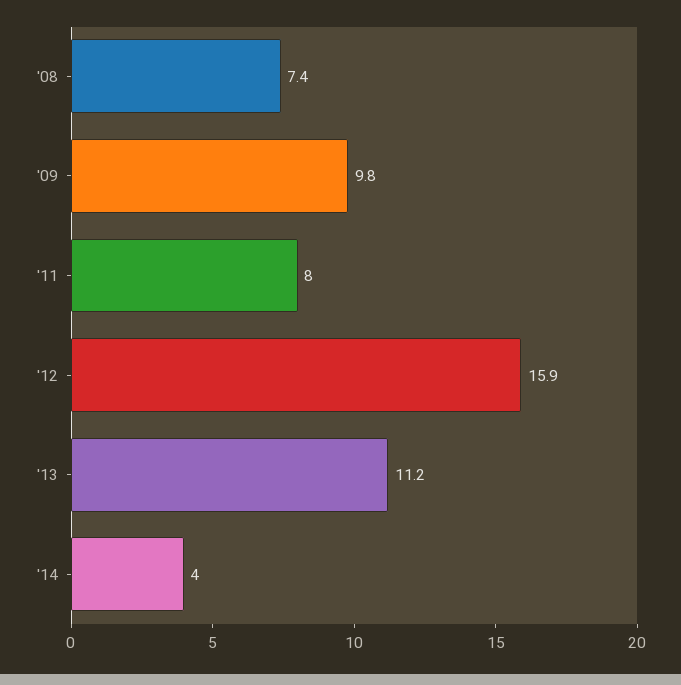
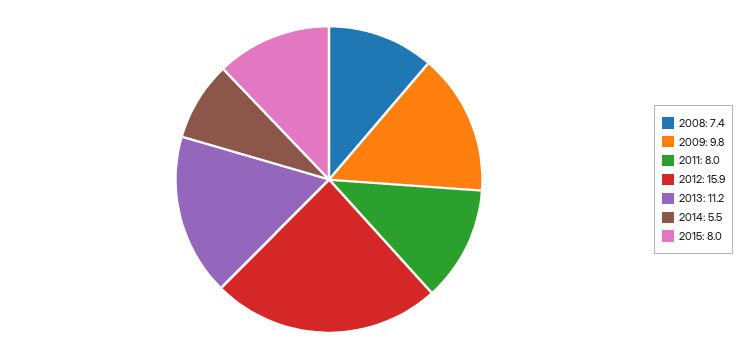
'14: 4 -> 5.5
2015: none -> 8

